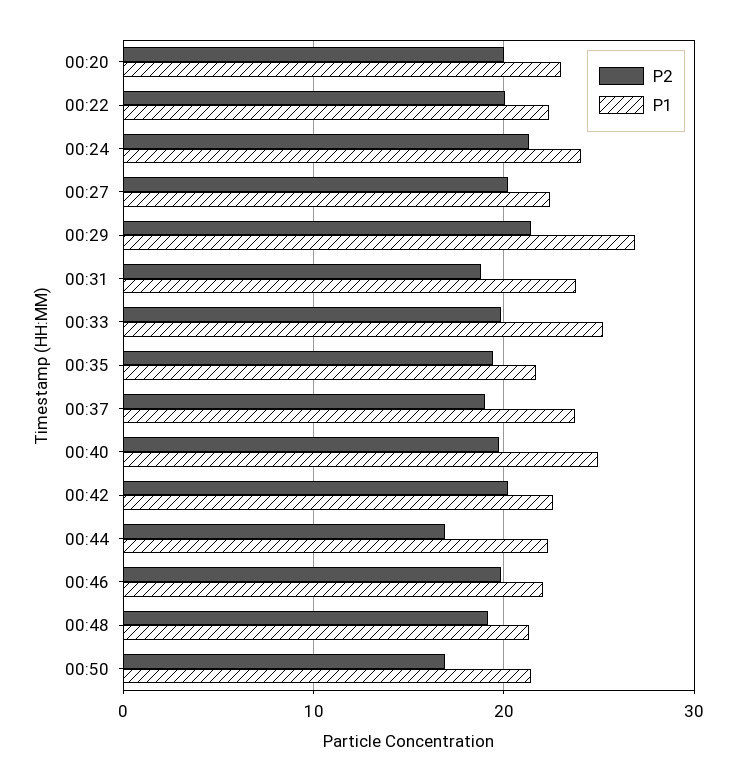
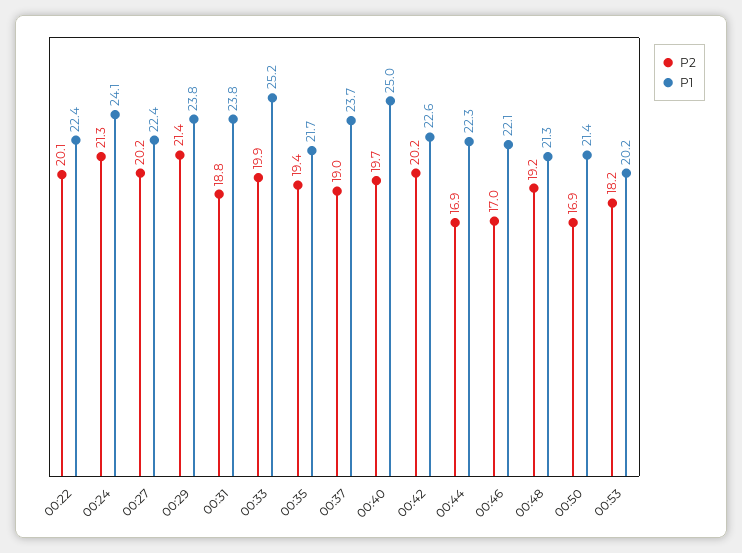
P2, 00:20: 20 -> none
P1, 00:20: 23 -> none
P1, 00:29: 27 -> 23.8
P2, 00:46: 20 -> 17
P2, 00:53: none -> 18.2
P1, 00:53: none -> 20.2

